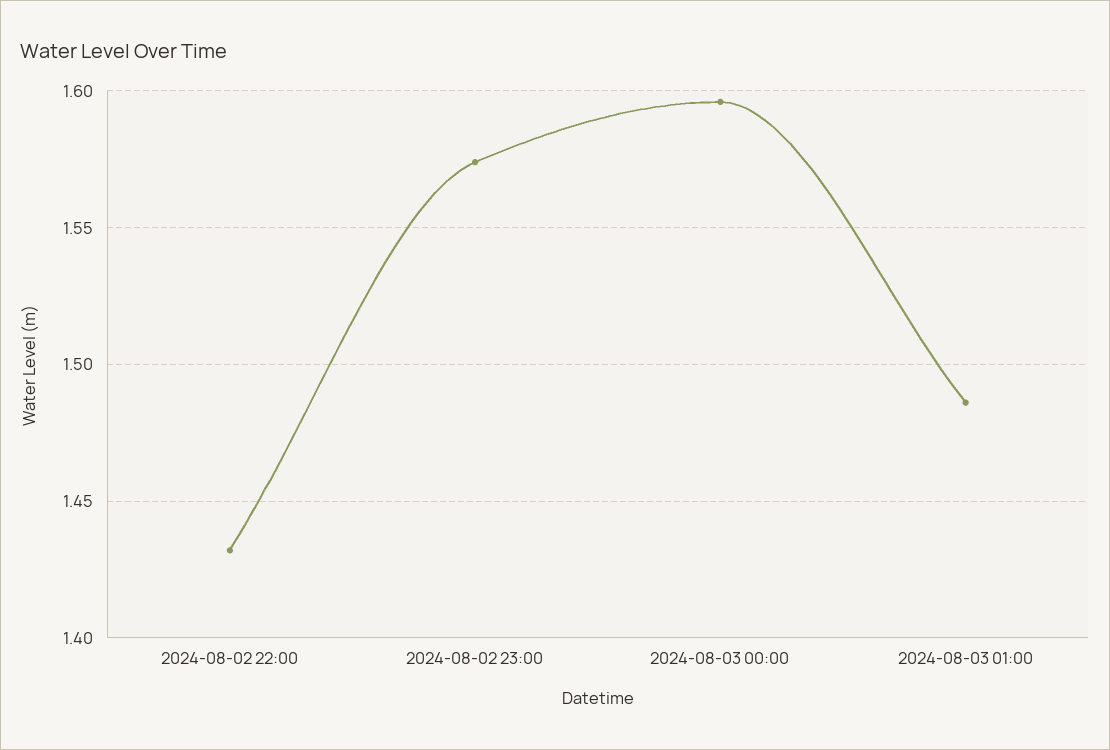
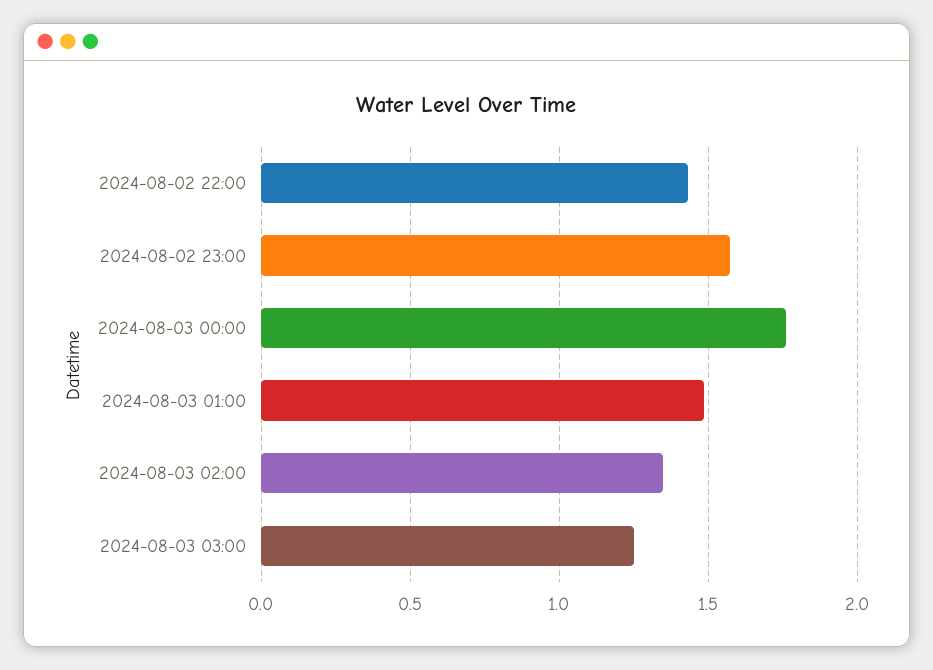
2024-08-03 00:00: 1.595 -> 1.75
2024-08-03 02:00: none -> 1.35
2024-08-03 03:00: none -> 1.25

